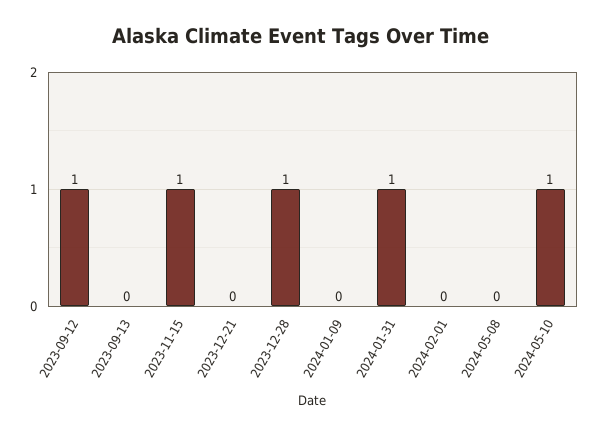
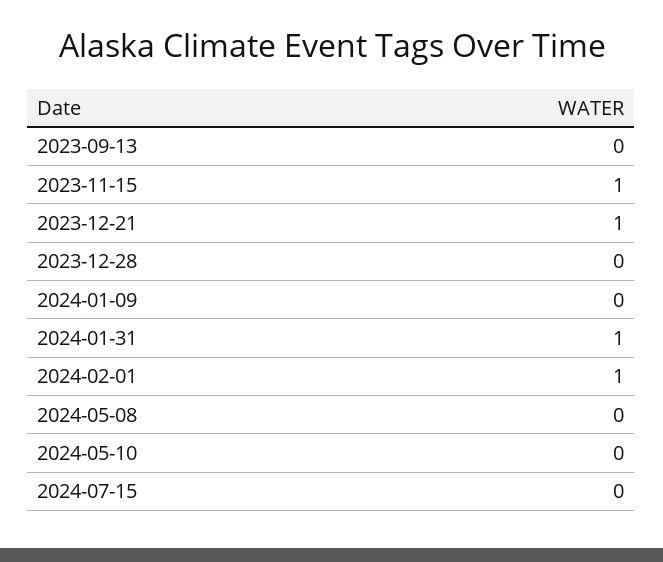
2023-09-12: 1 -> none
2023-12-21: 0 -> 1
2023-12-28: 1 -> 0
2024-02-01: 0 -> 1
2024-05-10: 1 -> 0
2024-07-15: none -> 0

